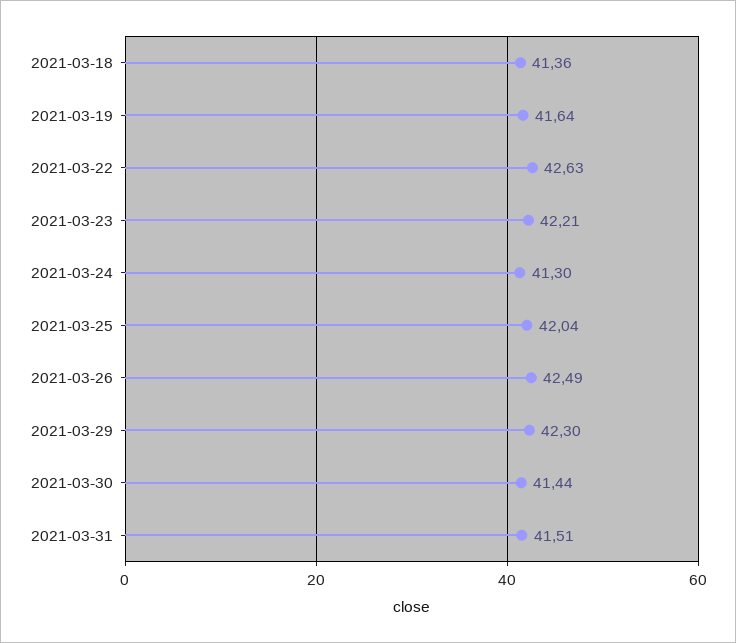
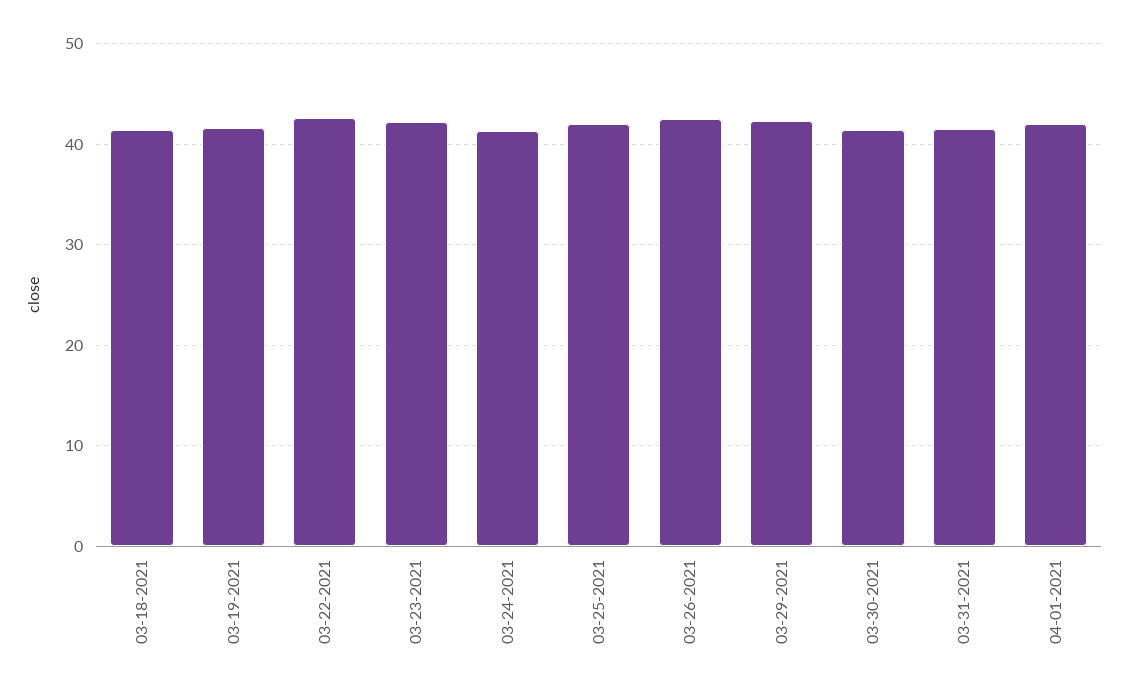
04-01-2021: none -> 42

